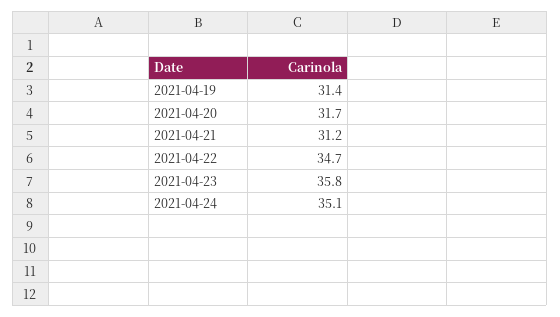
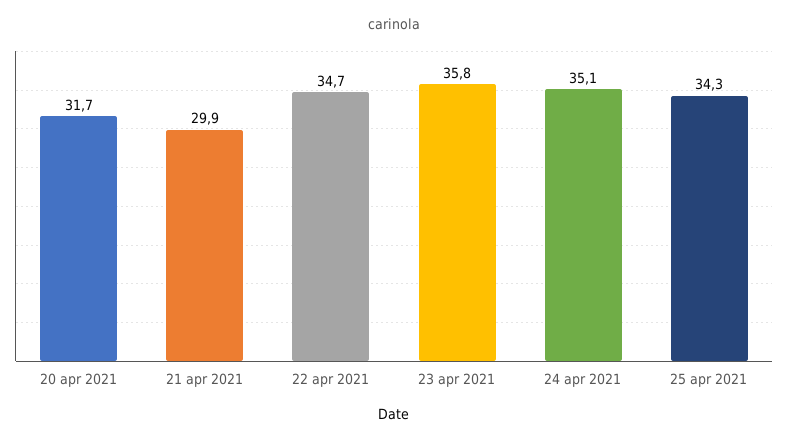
2021-04-19: 31.4 -> none
2021-04-21: 31.2 -> 29.9
25 apr 2021: none -> 34.3

